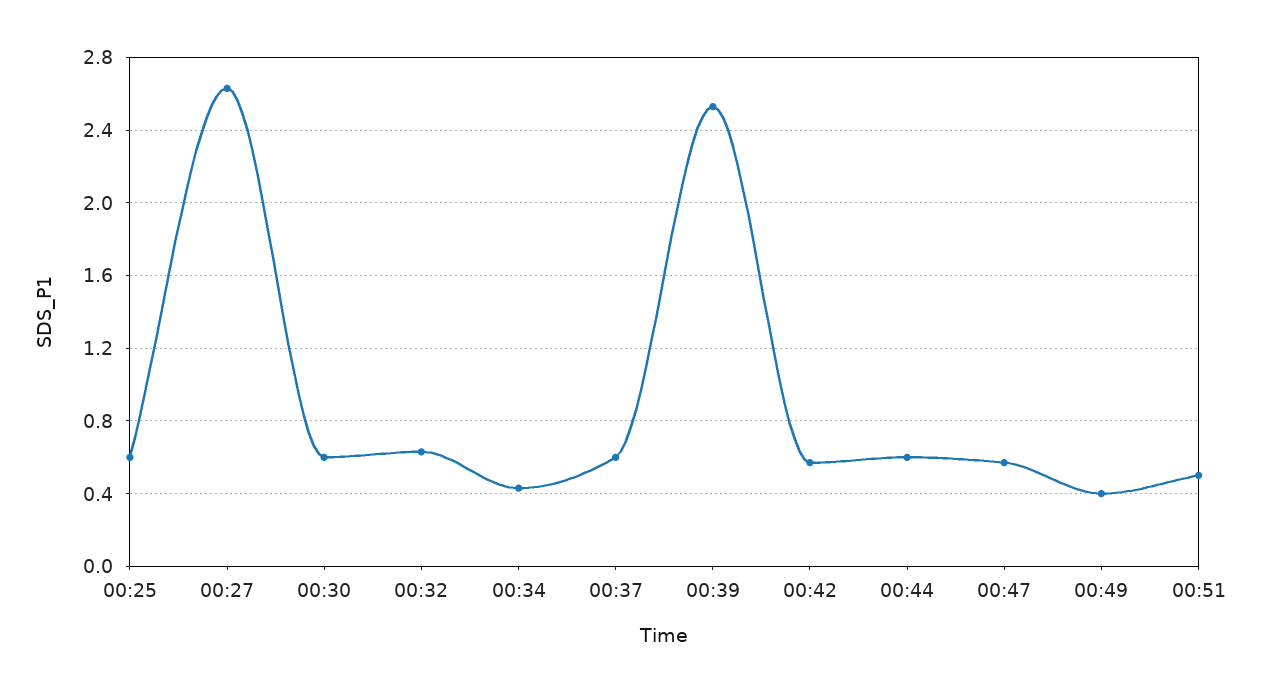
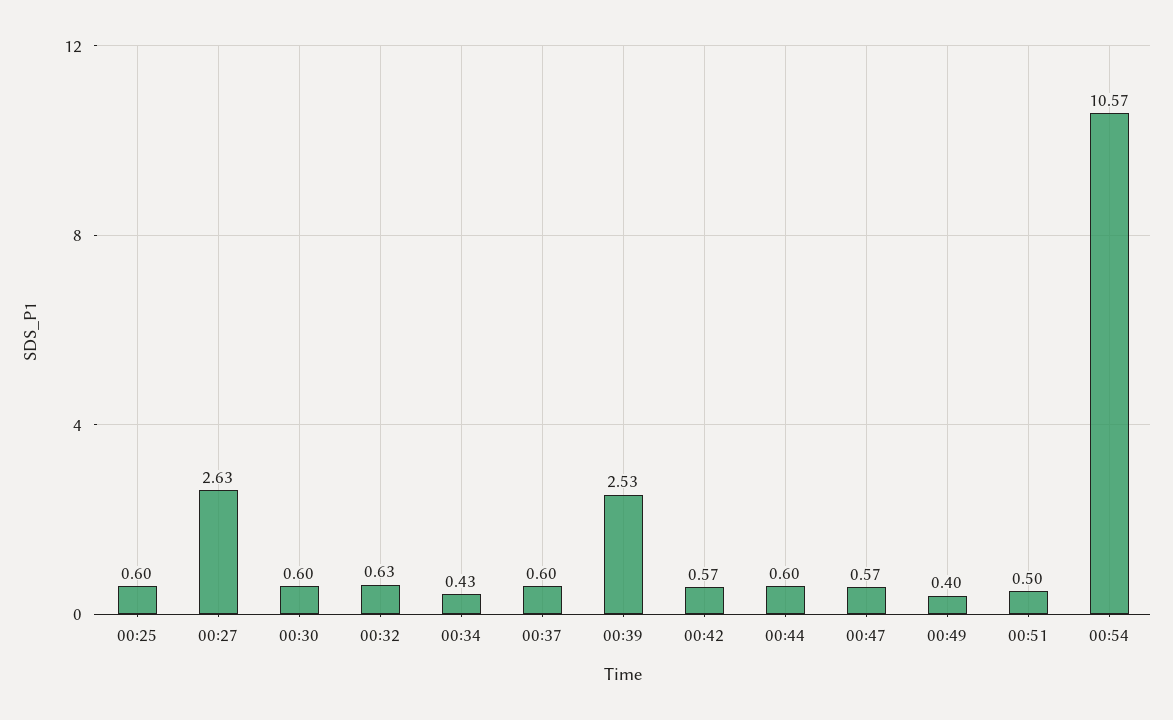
00:54: none -> 10.57

